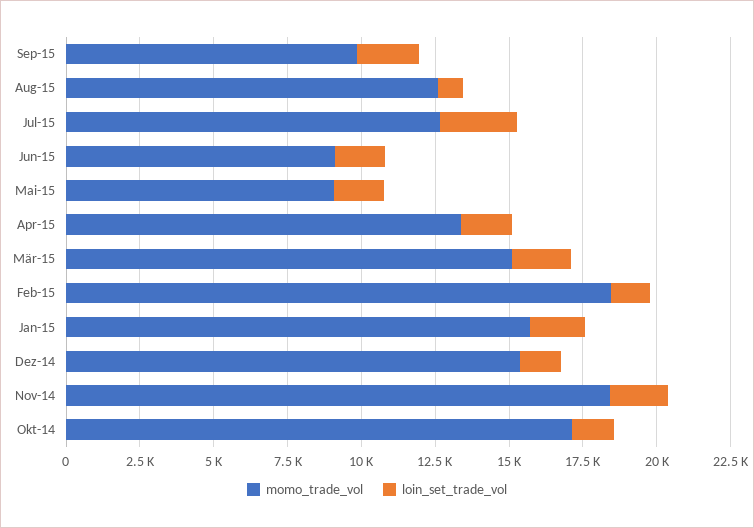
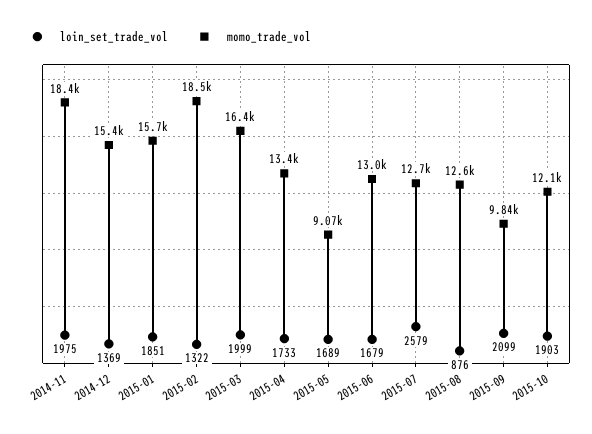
momo_trade_vol, Jun-15: 9000 -> 13000
momo_trade_vol, Mär-15: 15000 -> 16400
momo_trade_vol, Okt-14: 17000 -> none
loin_set_trade_vol, Okt-14: 1500 -> none
loin_set_trade_vol, 2015-10: none -> 1903
momo_trade_vol, 2015-10: none -> 12100

